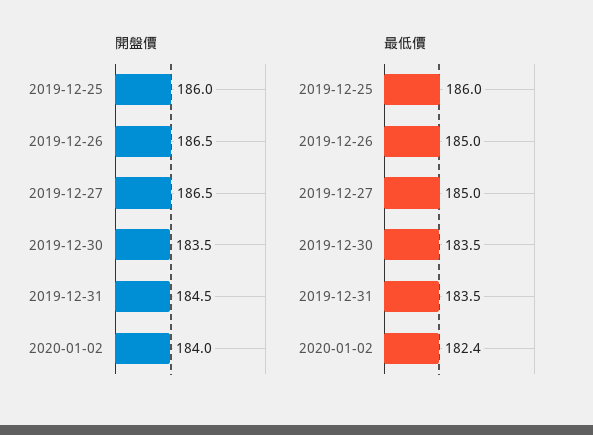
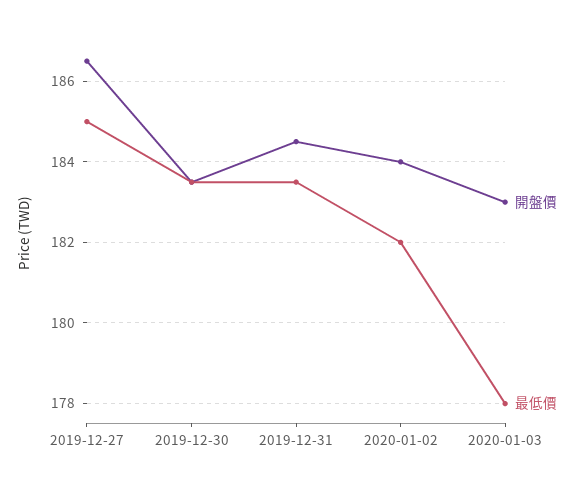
開盤價, 2019-12-25: 186 -> none
開盤價, 2019-12-26: 186.5 -> none
最低價, 2019-12-25: 186 -> none
最低價, 2019-12-26: 185 -> none
最低價, 2020-01-02: 182.4 -> 182
開盤價, 2020-01-03: none -> 183
最低價, 2020-01-03: none -> 178

